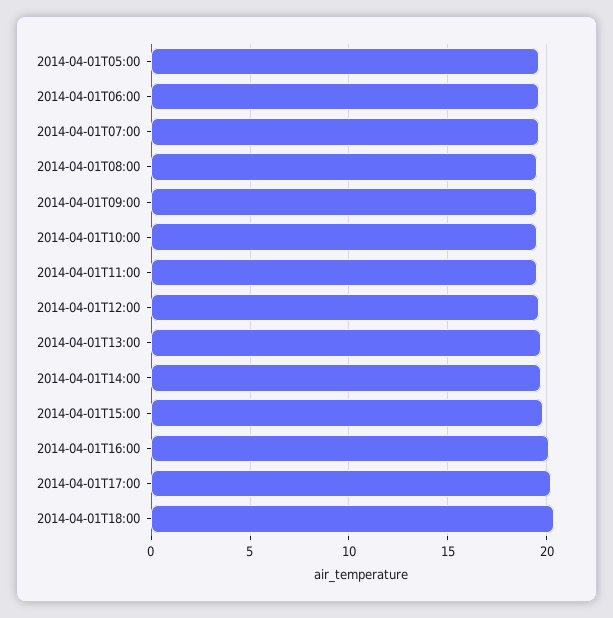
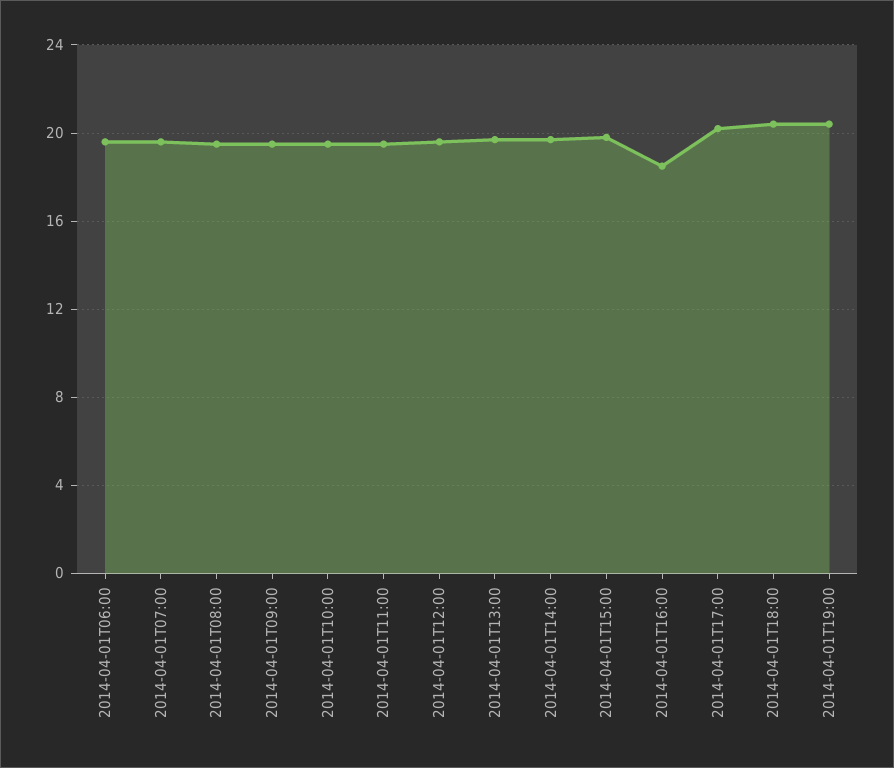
2014-04-01T05:00: 19.5 -> none
2014-04-01T16:00: 20 -> 18.5
2014-04-01T19:00: none -> 20.5

